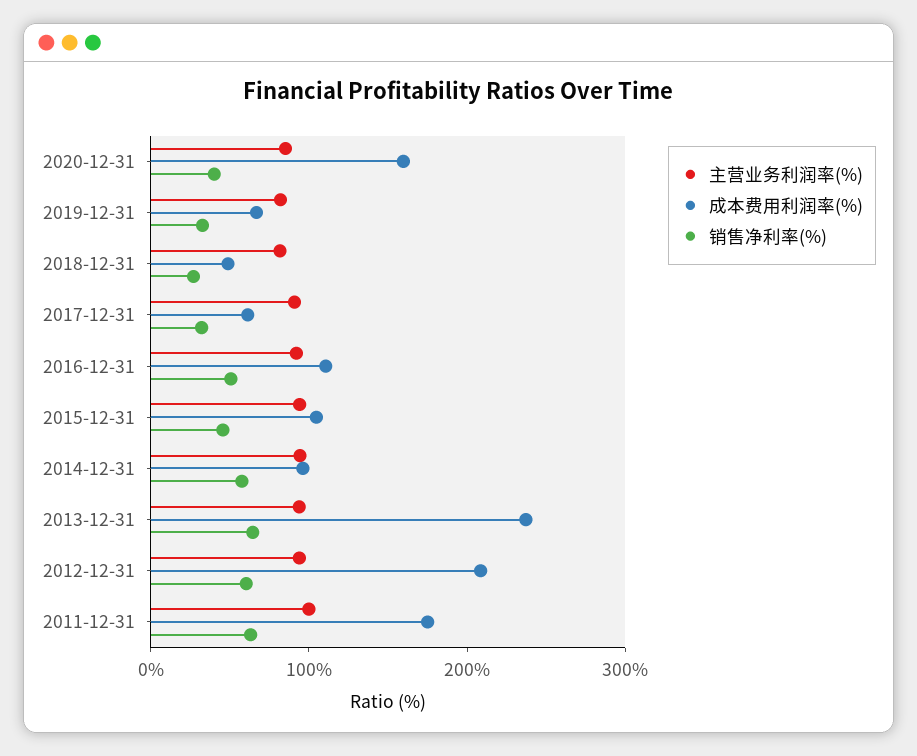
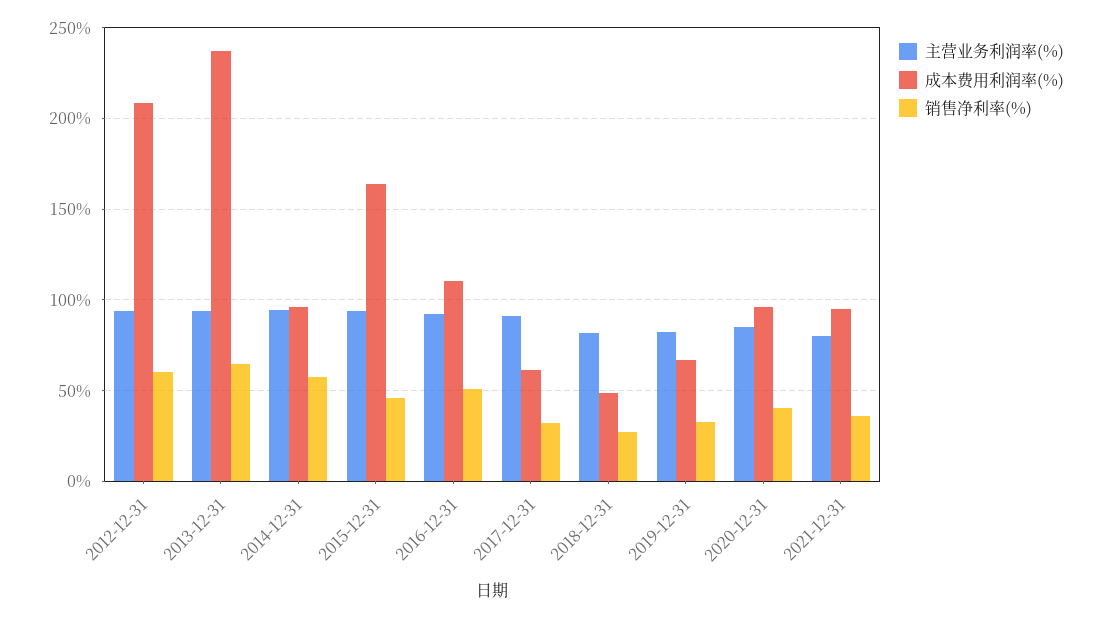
成本费用利润率(%), 2020-12-31: 160 -> 95
成本费用利润率(%), 2015-12-31: 100 -> 165
主营业务利润率(%), 2011-12-31: 100 -> none
成本费用利润率(%), 2011-12-31: 180 -> none
销售净利率(%), 2011-12-31: 60 -> none
主营业务利润率(%), 2021-12-31: none -> 80
成本费用利润率(%), 2021-12-31: none -> 95
销售净利率(%), 2021-12-31: none -> 35

